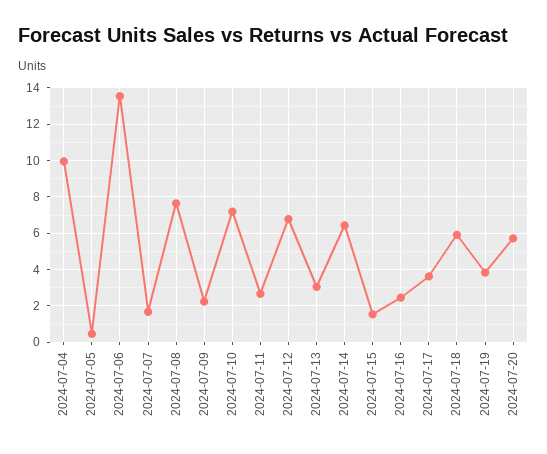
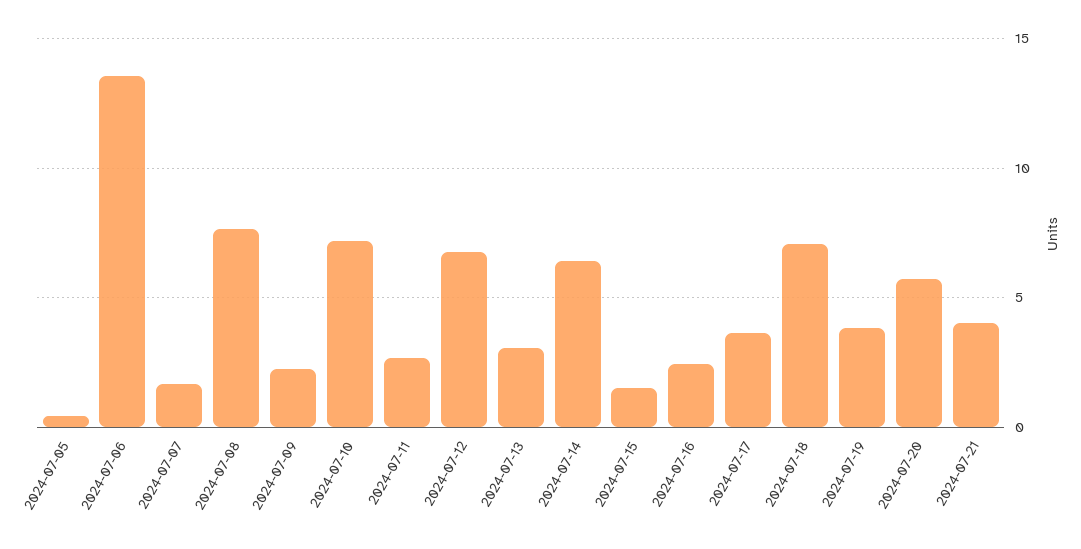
2024-07-04: 10 -> none
2024-07-18: 6 -> 7
2024-07-21: none -> 4

